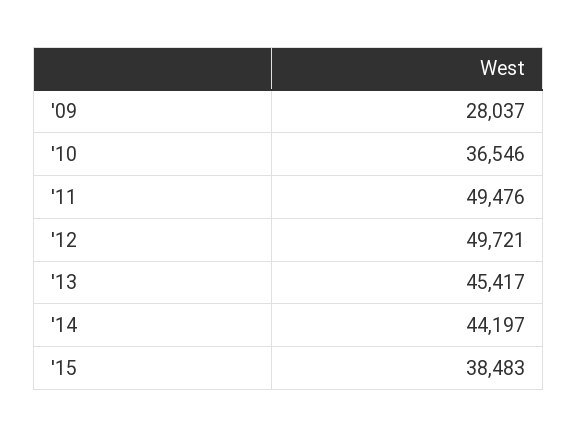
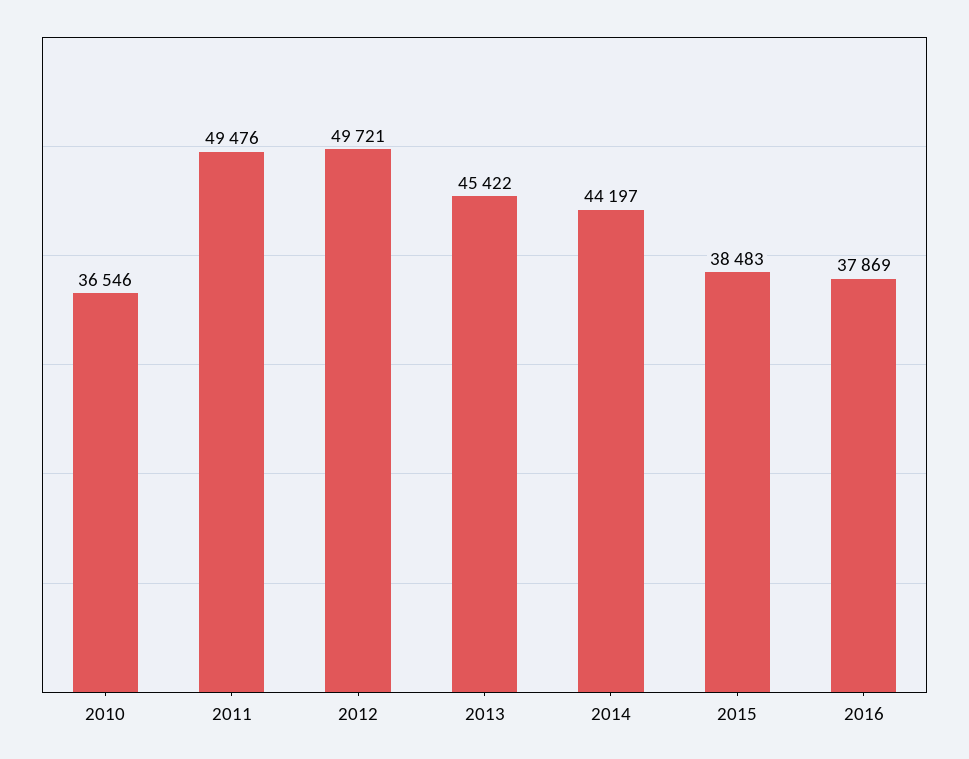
'09: 28037 -> none
'13: 45417 -> 45422
2016: none -> 37869

